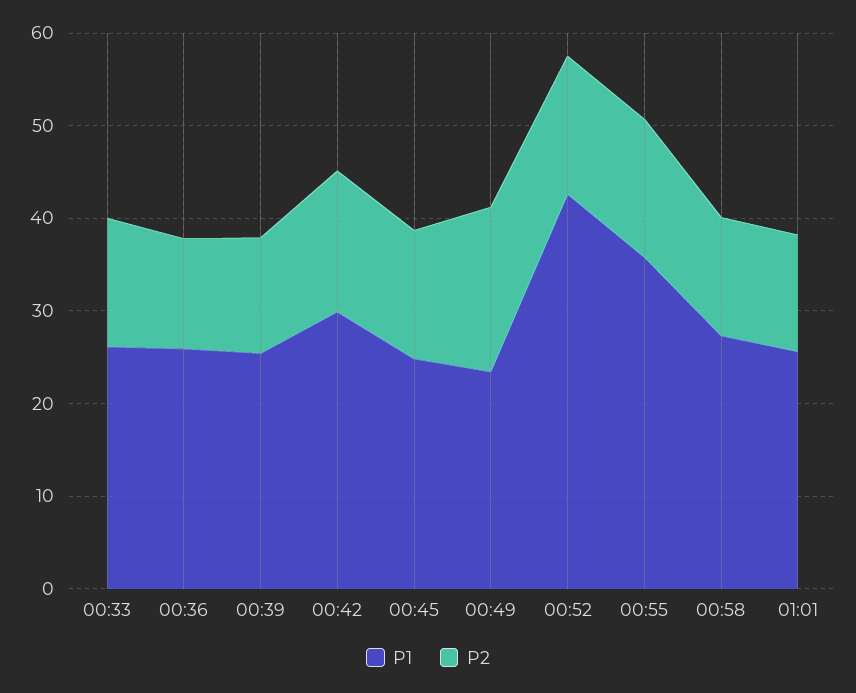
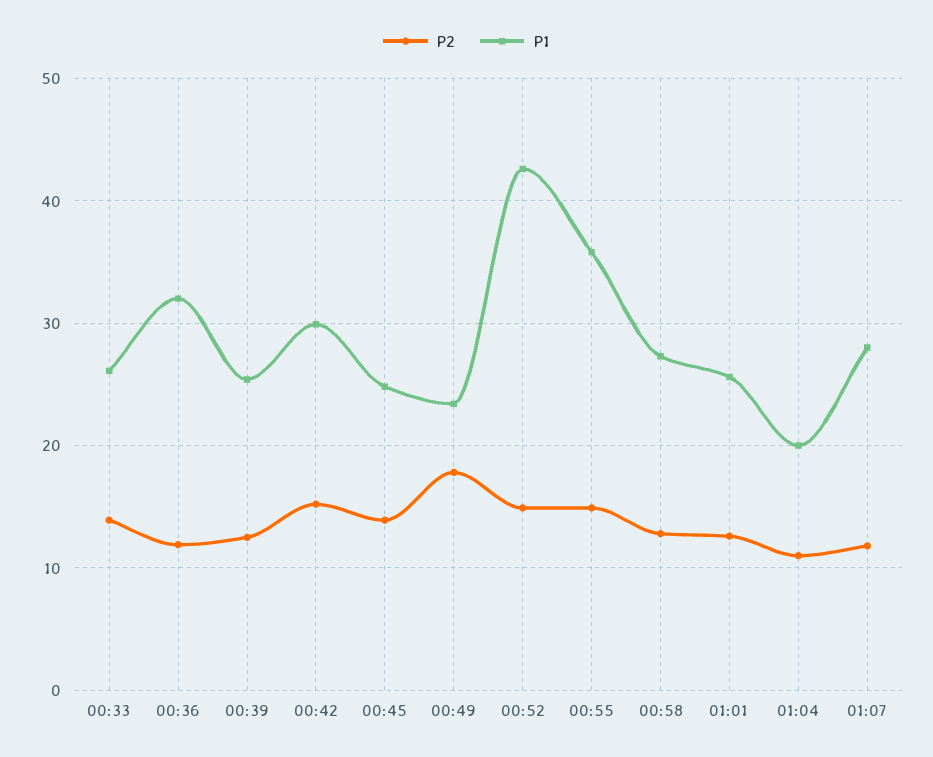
P1, 00:36: 26 -> 32
P2, 01:04: none -> 11
P1, 01:04: none -> 20
P2, 01:07: none -> 12
P1, 01:07: none -> 28

